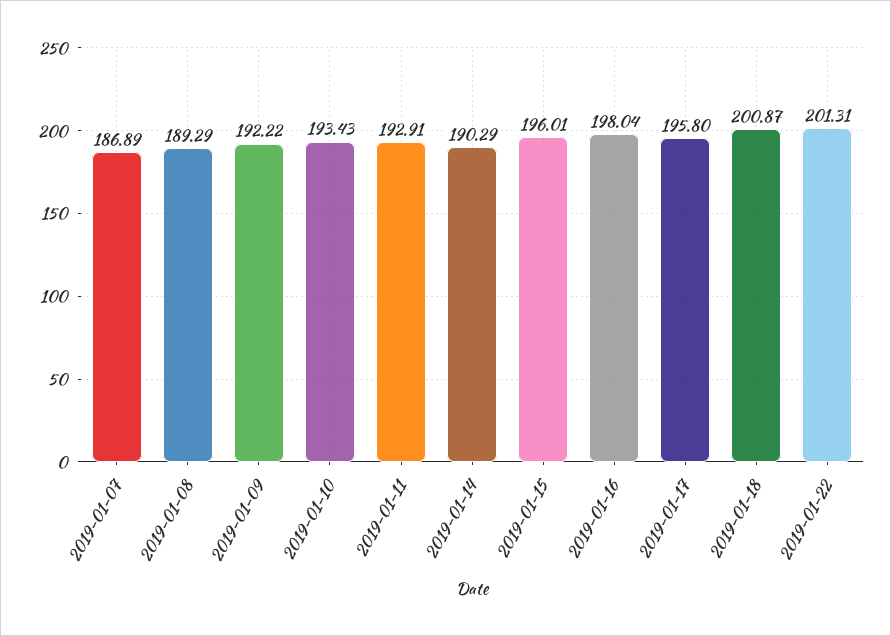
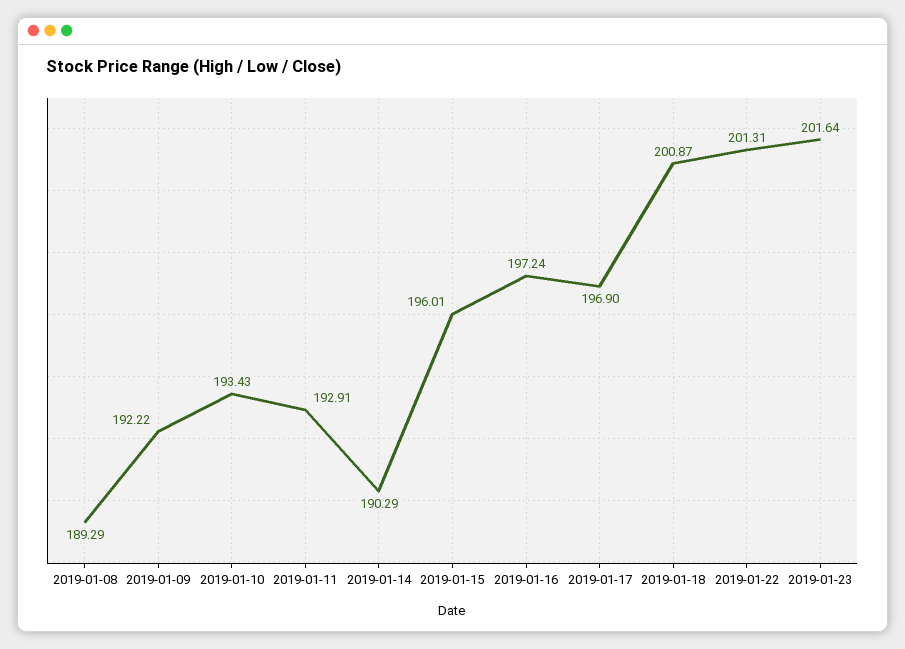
2019-01-07: 186.89 -> none
2019-01-16: 198.04 -> 197.24
2019-01-17: 195.8 -> 196.9
2019-01-23: none -> 201.64

